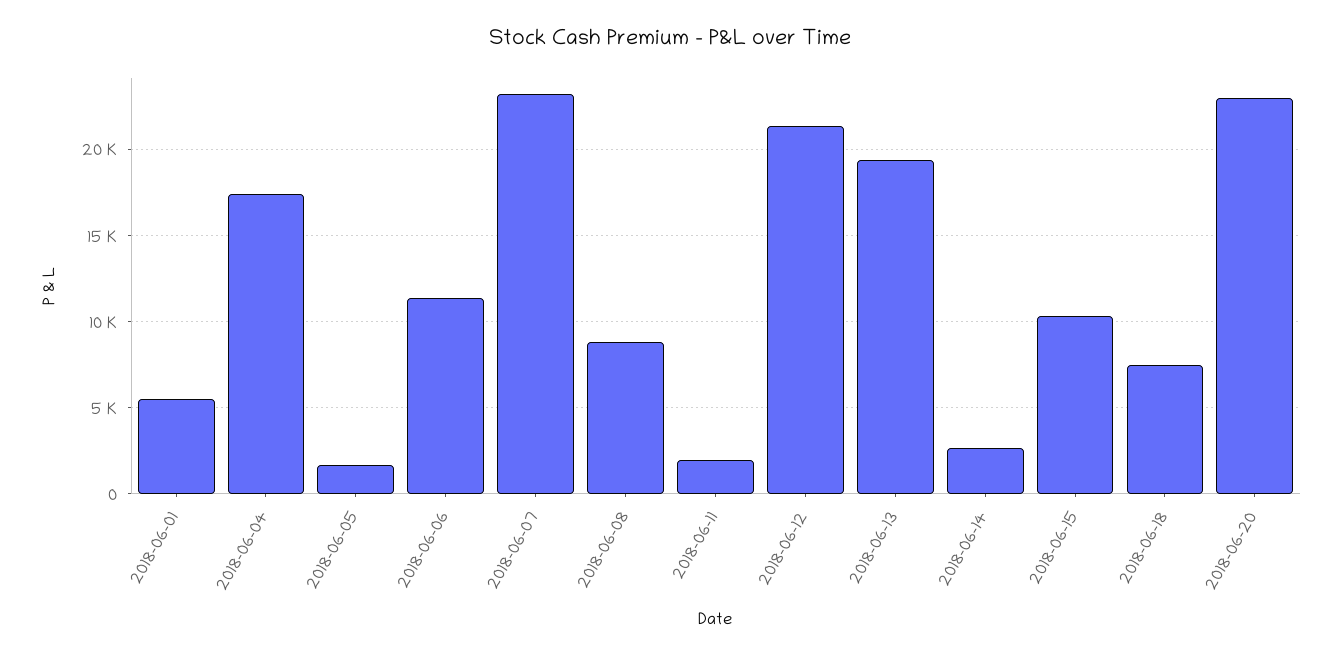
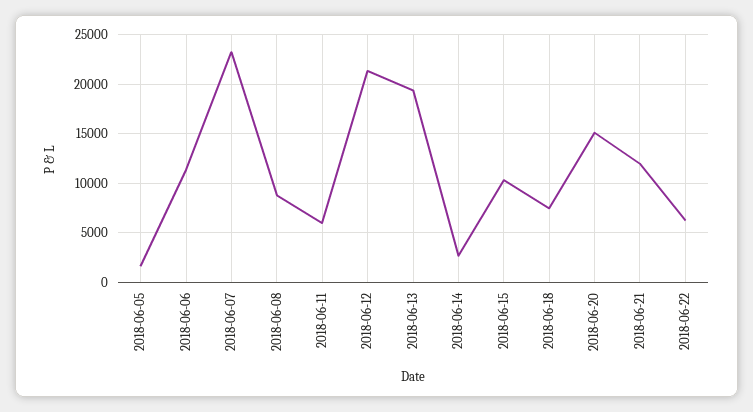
2018-06-01: 5500 -> none
2018-06-04: 17500 -> none
2018-06-11: 2000 -> 6000
2018-06-20: 23000 -> 15000
2018-06-21: none -> 12000
2018-06-22: none -> 6000

